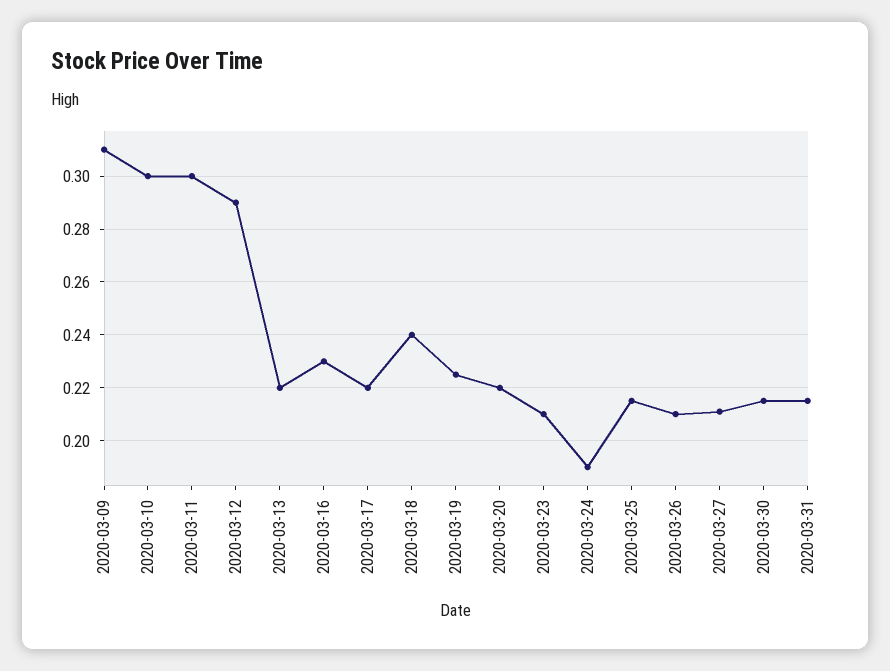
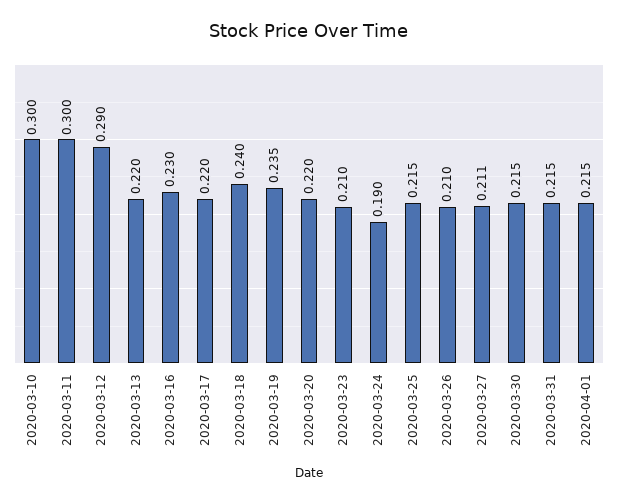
2020-03-09: 0.31 -> none
2020-03-19: 0.225 -> 0.235
2020-04-01: none -> 0.215

